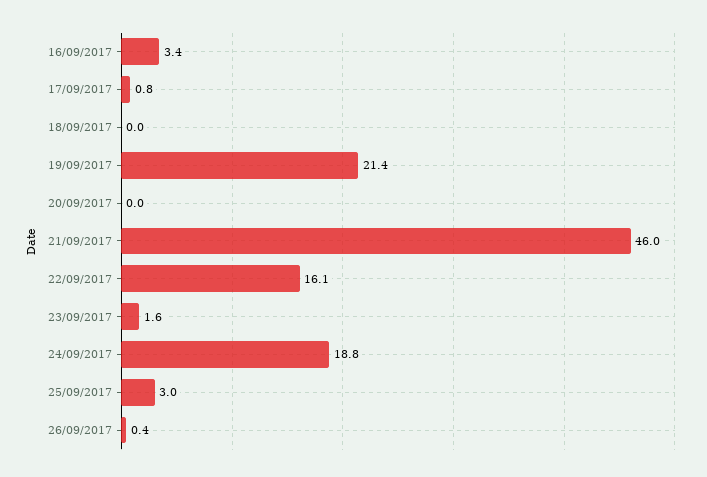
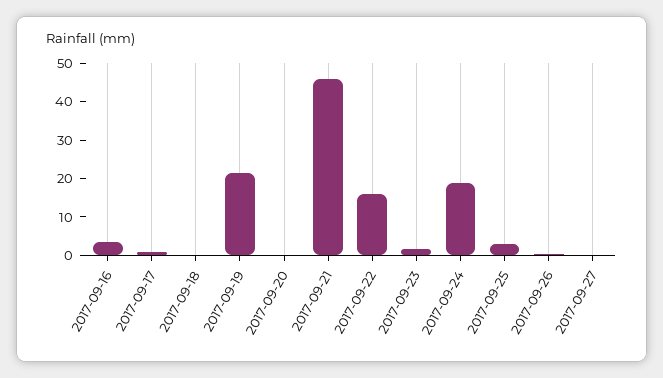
2017-09-27: none -> 0

